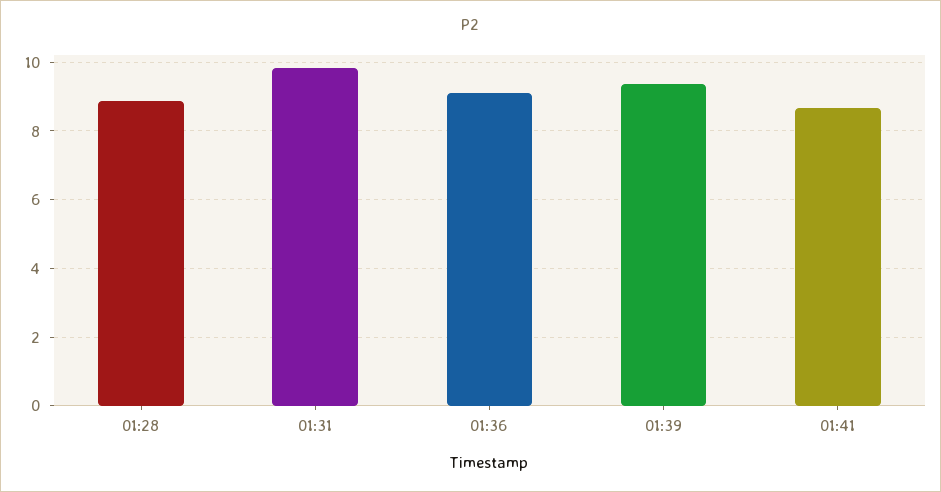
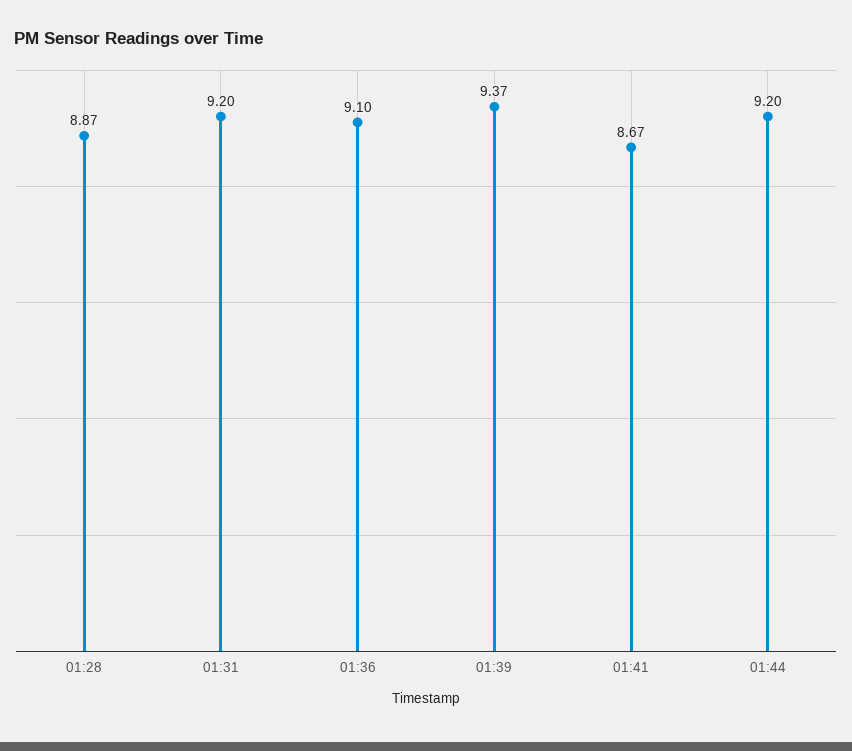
01:31: 9.8 -> 9.2
01:44: none -> 9.2

